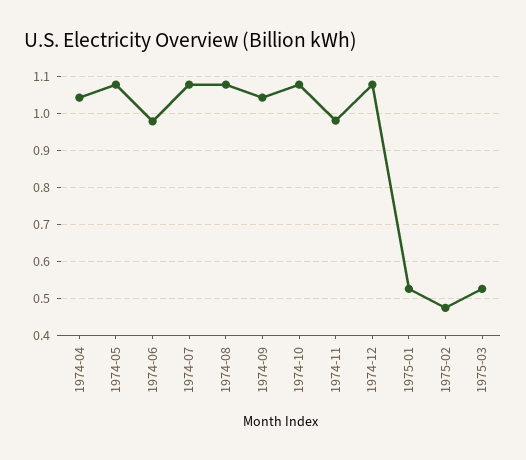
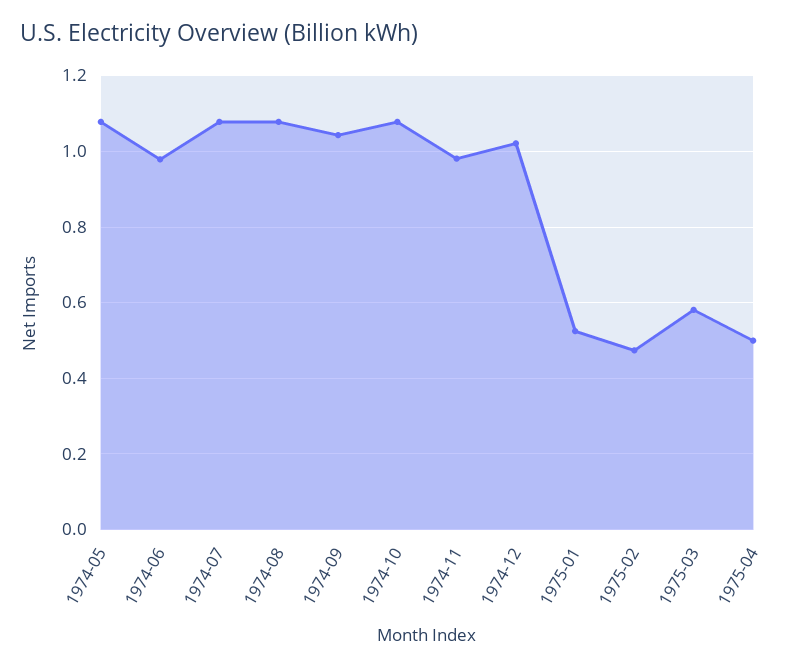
1974-04: 1.04 -> none
1974-12: 1.08 -> 1.02
1975-03: 0.52 -> 0.58
1975-04: none -> 0.5

